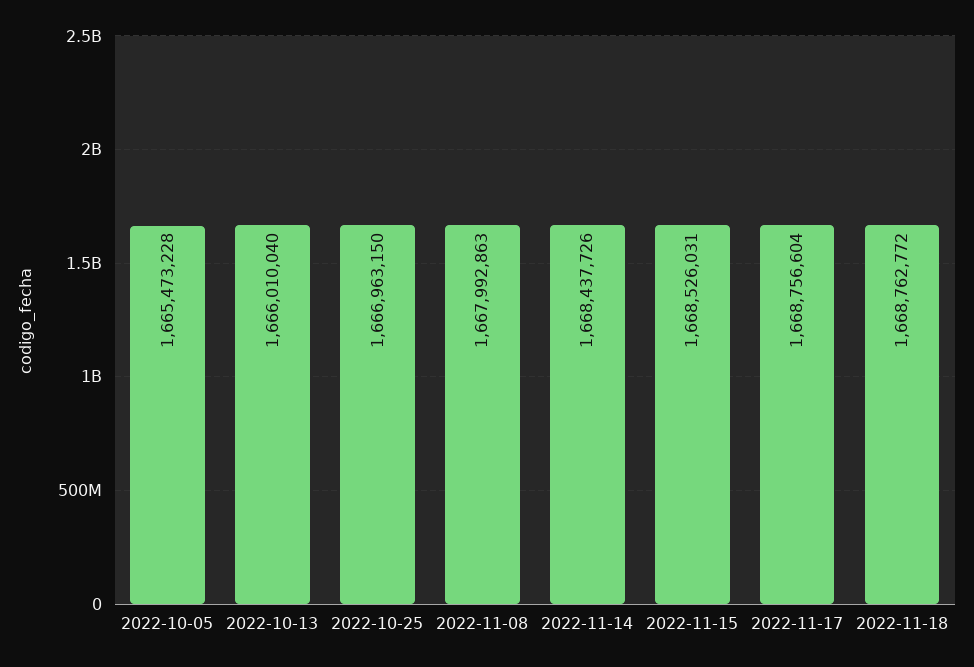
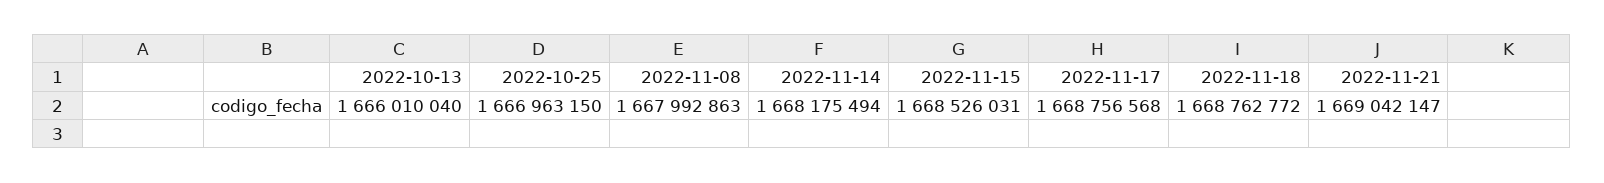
2022-10-05: 1665473228 -> none
2022-11-14: 1668437726 -> 1668175494
2022-11-17: 1668756604 -> 1668756568
2022-11-21: none -> 1669042147

